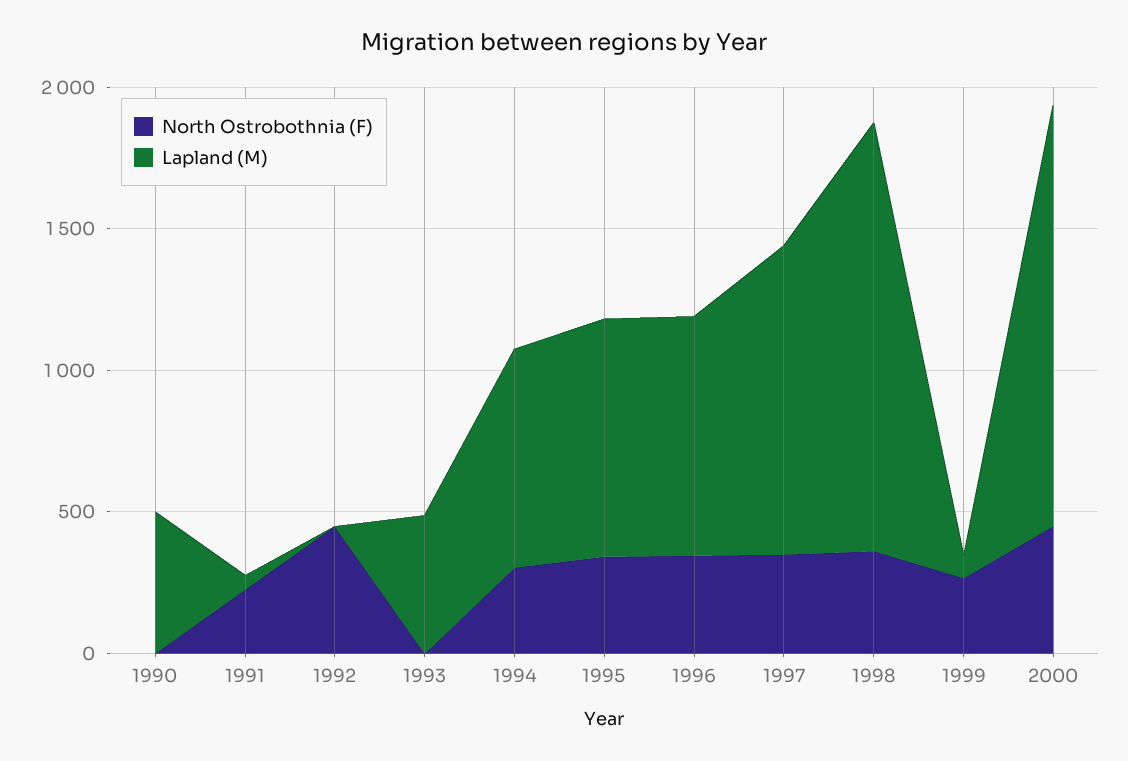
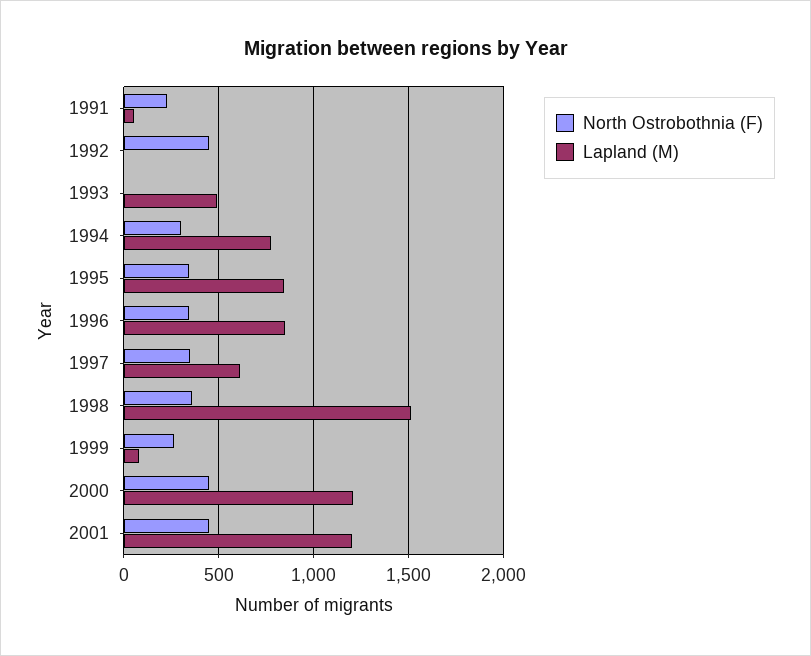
North Ostrobothnia (F), 1990: 0 -> none
Lapland (M), 1990: 500 -> none
Lapland (M), 1997: 1100 -> 600
Lapland (M), 2000: 1500 -> 1200
North Ostrobothnia (F), 2001: none -> 450
Lapland (M), 2001: none -> 1200

